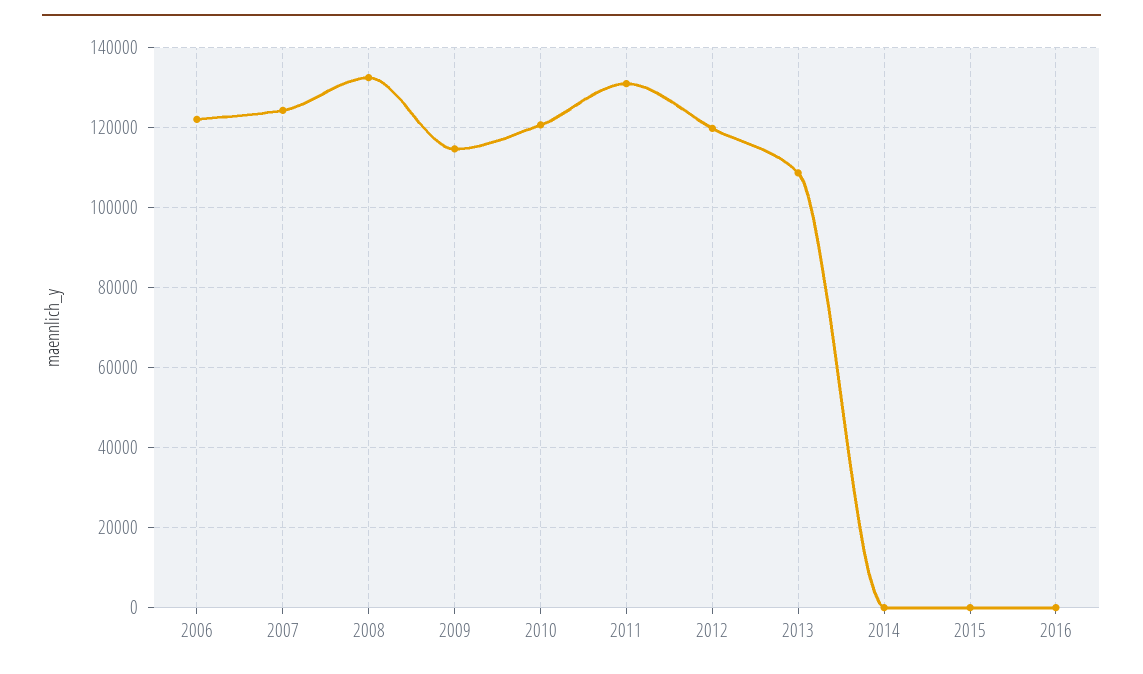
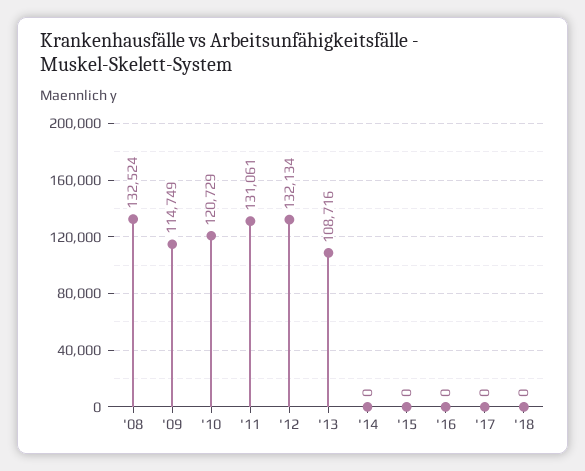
2006: 122000 -> none
2007: 124000 -> none
2012: 120000 -> 132134
'17: none -> 0
'18: none -> 0

